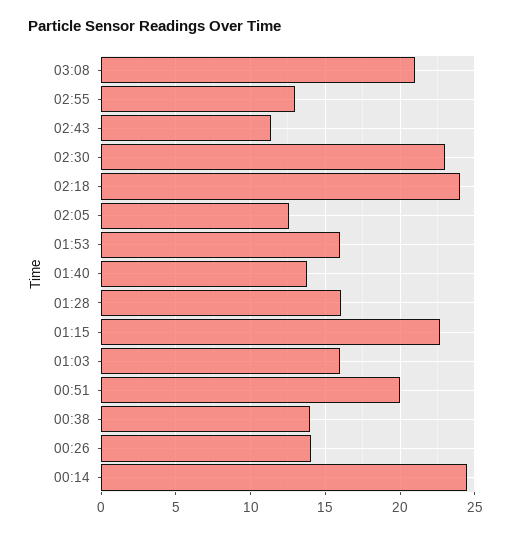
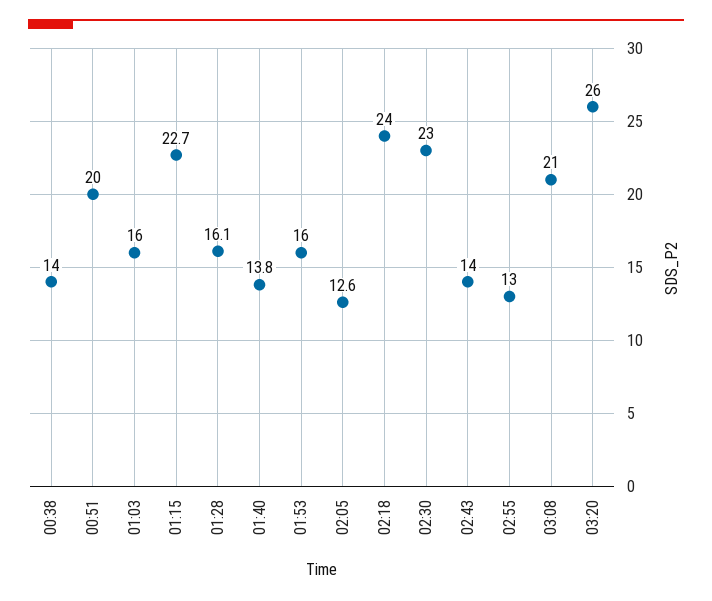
02:43: 11.5 -> 14
00:26: 14 -> none
00:14: 24.5 -> none
03:20: none -> 26

